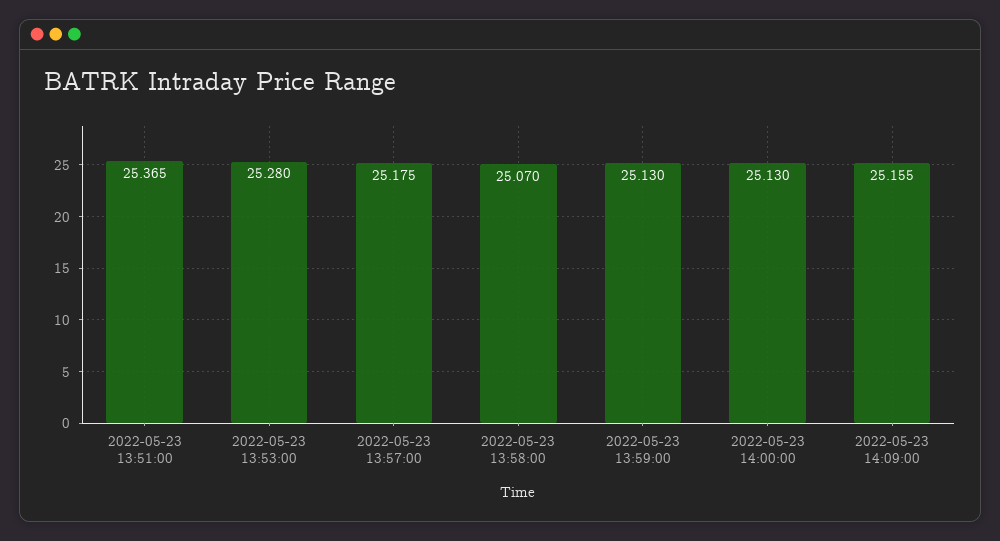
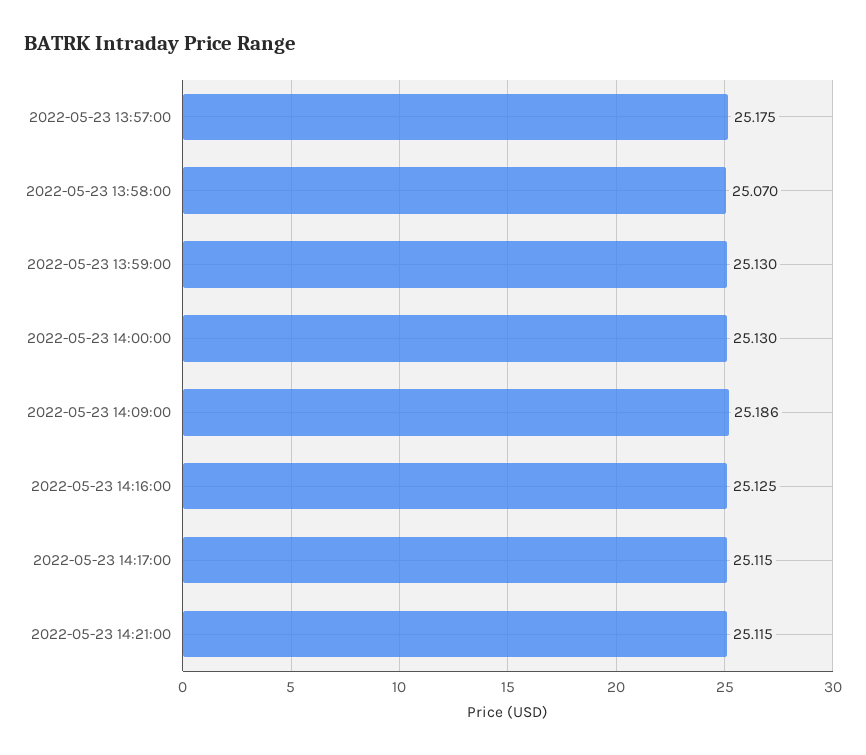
2022-05-23 13:51:00: 25.365 -> none
2022-05-23 13:53:00: 25.28 -> none
2022-05-23 14:09:00: 25.155 -> 25.186
2022-05-23 14:16:00: none -> 25.125
2022-05-23 14:17:00: none -> 25.115
2022-05-23 14:21:00: none -> 25.115

